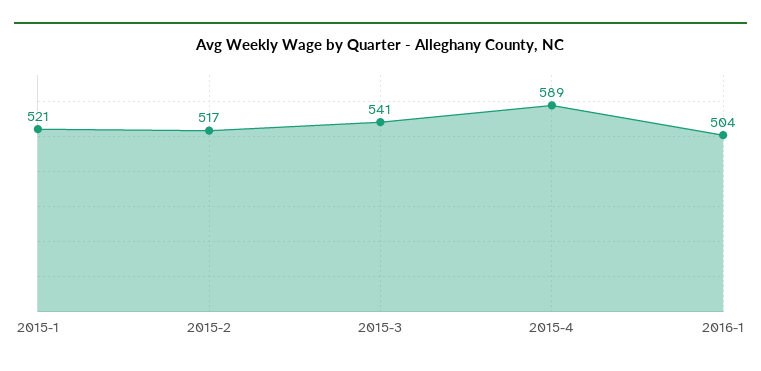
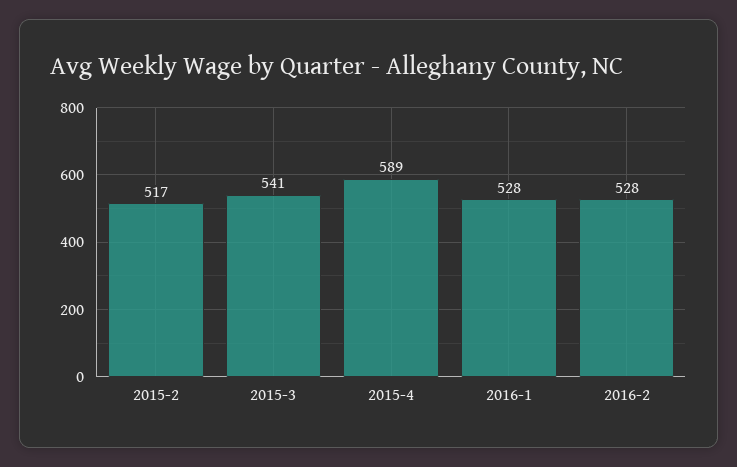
2015-1: 521 -> none
2016-1: 504 -> 528
2016-2: none -> 528

